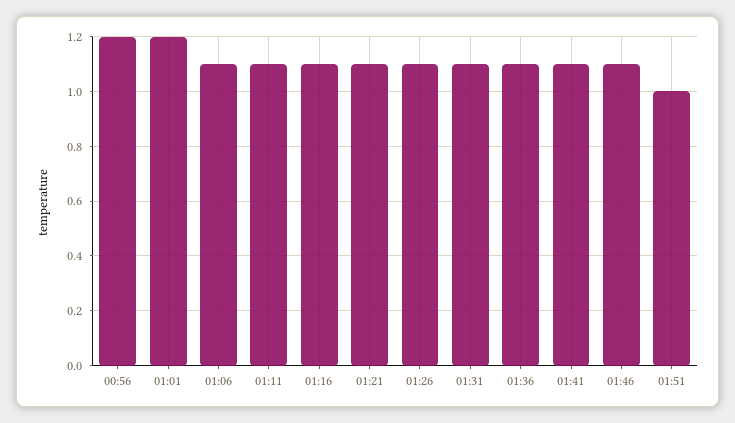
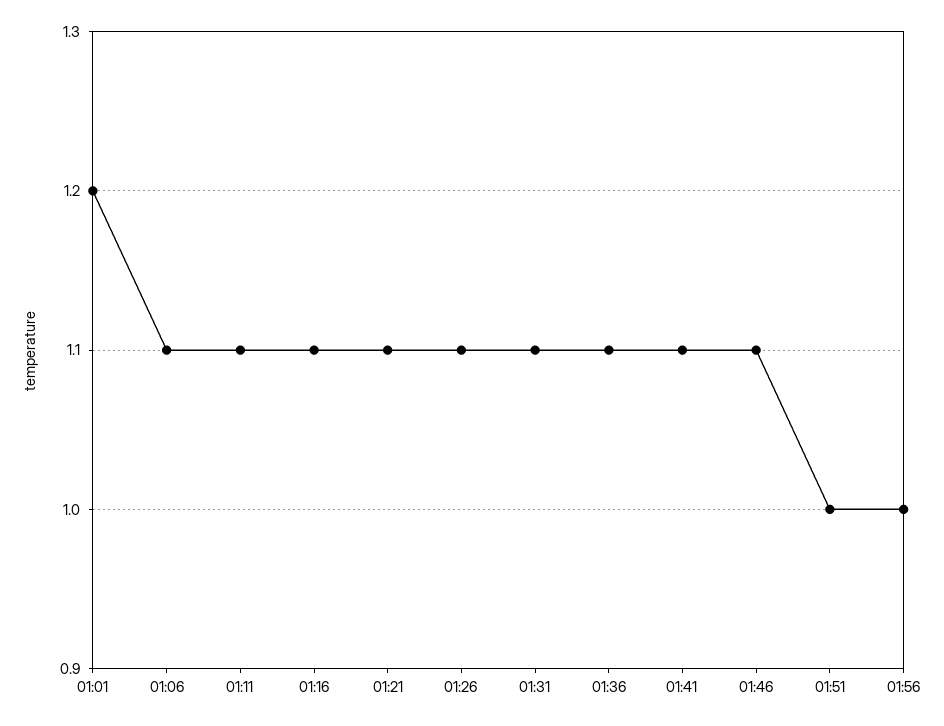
00:56: 1.2 -> none
01:56: none -> 1

